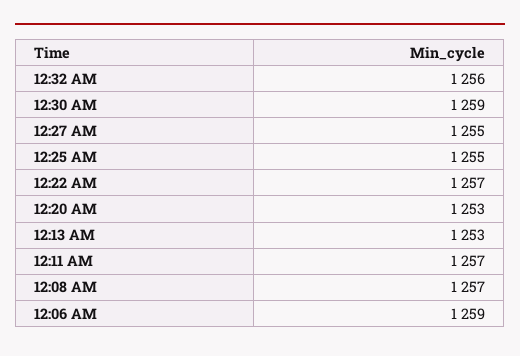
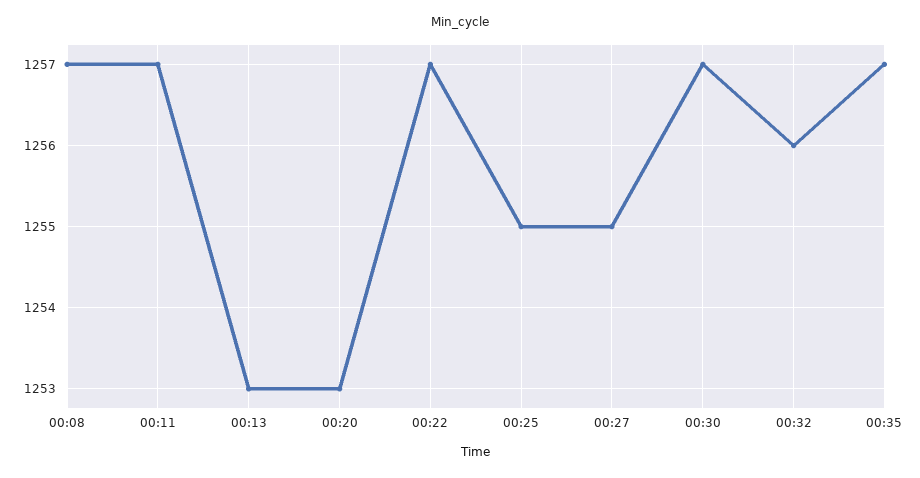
12:30 AM: 1259 -> 1257
12:06 AM: 1259 -> none
00:35: none -> 1257

